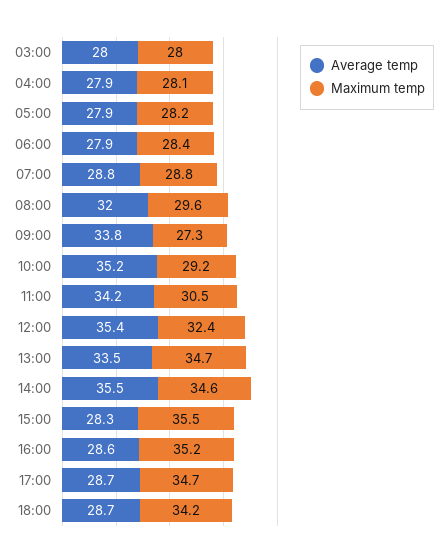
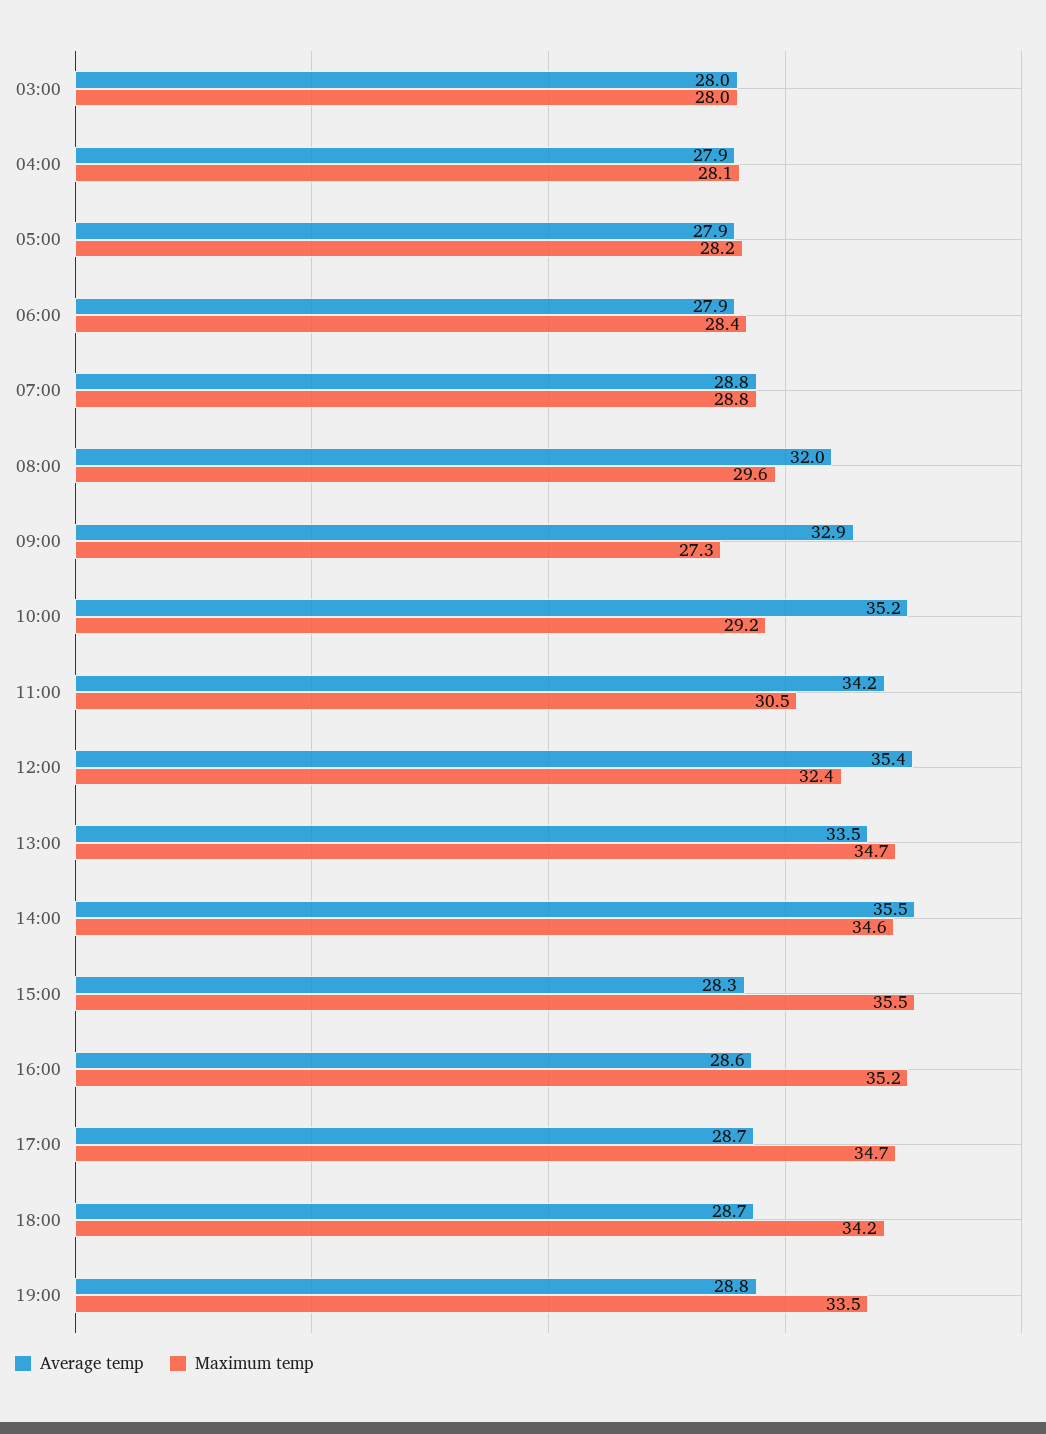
Average temp, 09:00: 33.8 -> 32.9
Average temp, 19:00: none -> 28.8
Maximum temp, 19:00: none -> 33.5

